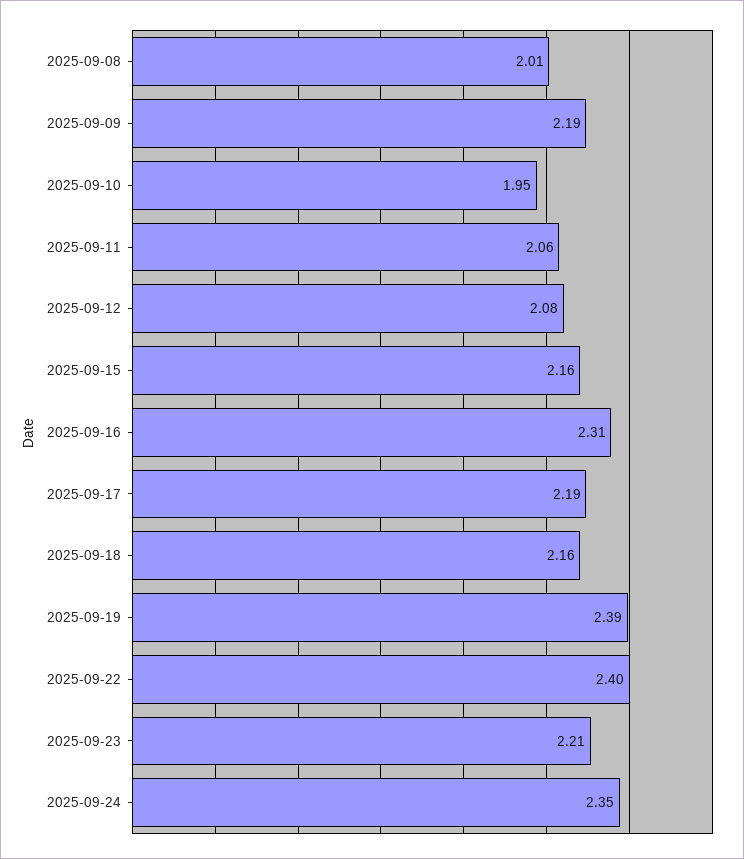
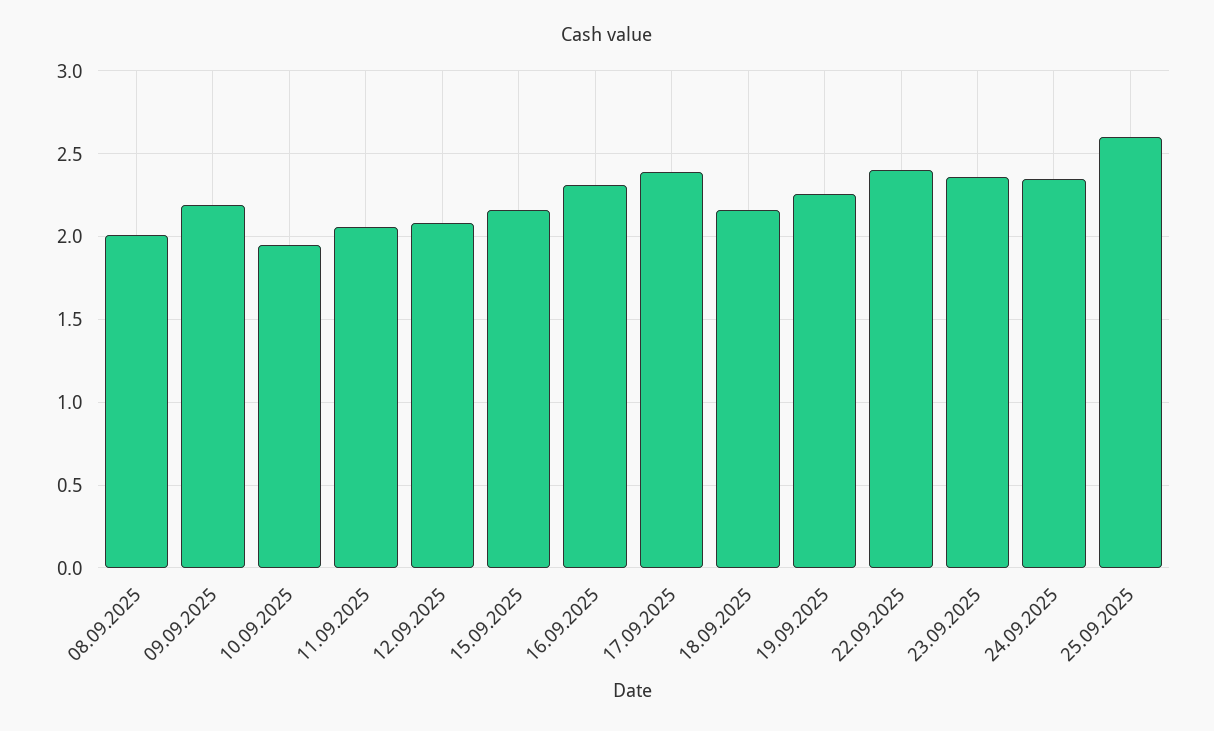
2025-09-17: 2.19 -> 2.4
2025-09-19: 2.39 -> 2.25
2025-09-23: 2.21 -> 2.35
25.09.2025: none -> 2.6

